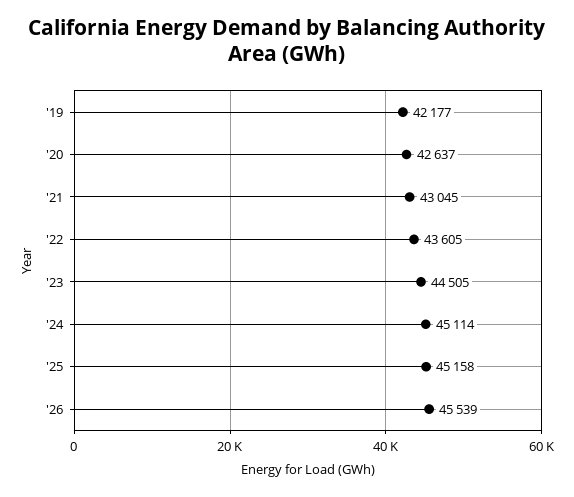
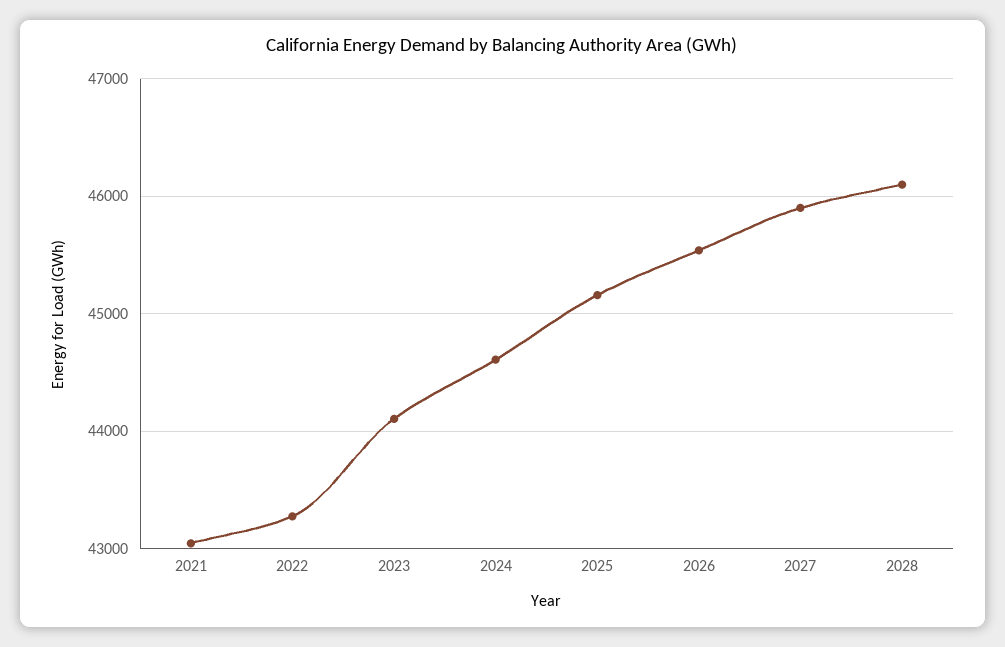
'19: 42177 -> none
'20: 42637 -> none
'22: 43605 -> 43300
'23: 44505 -> 44100
'24: 45114 -> 44600
2027: none -> 45900
2028: none -> 46100

